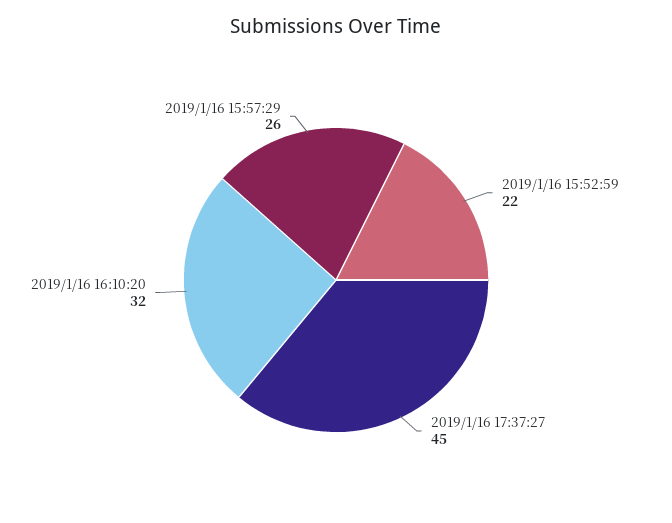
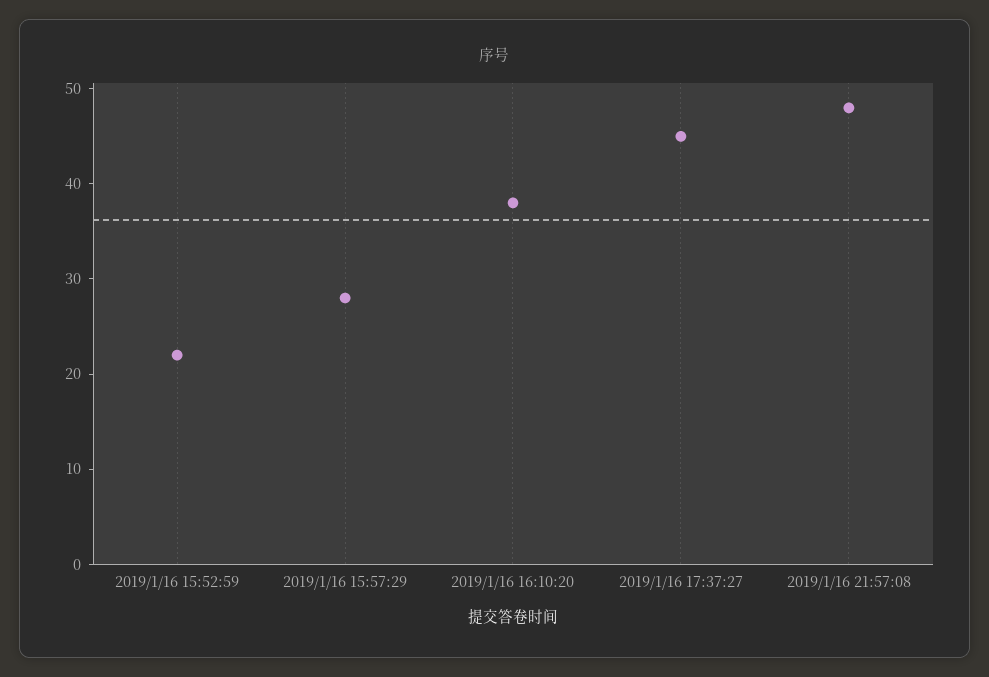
2019/1/16 16:10:20: 32 -> 38
2019/1/16 15:57:29: 26 -> 28
2019/1/16 21:57:08: none -> 48

